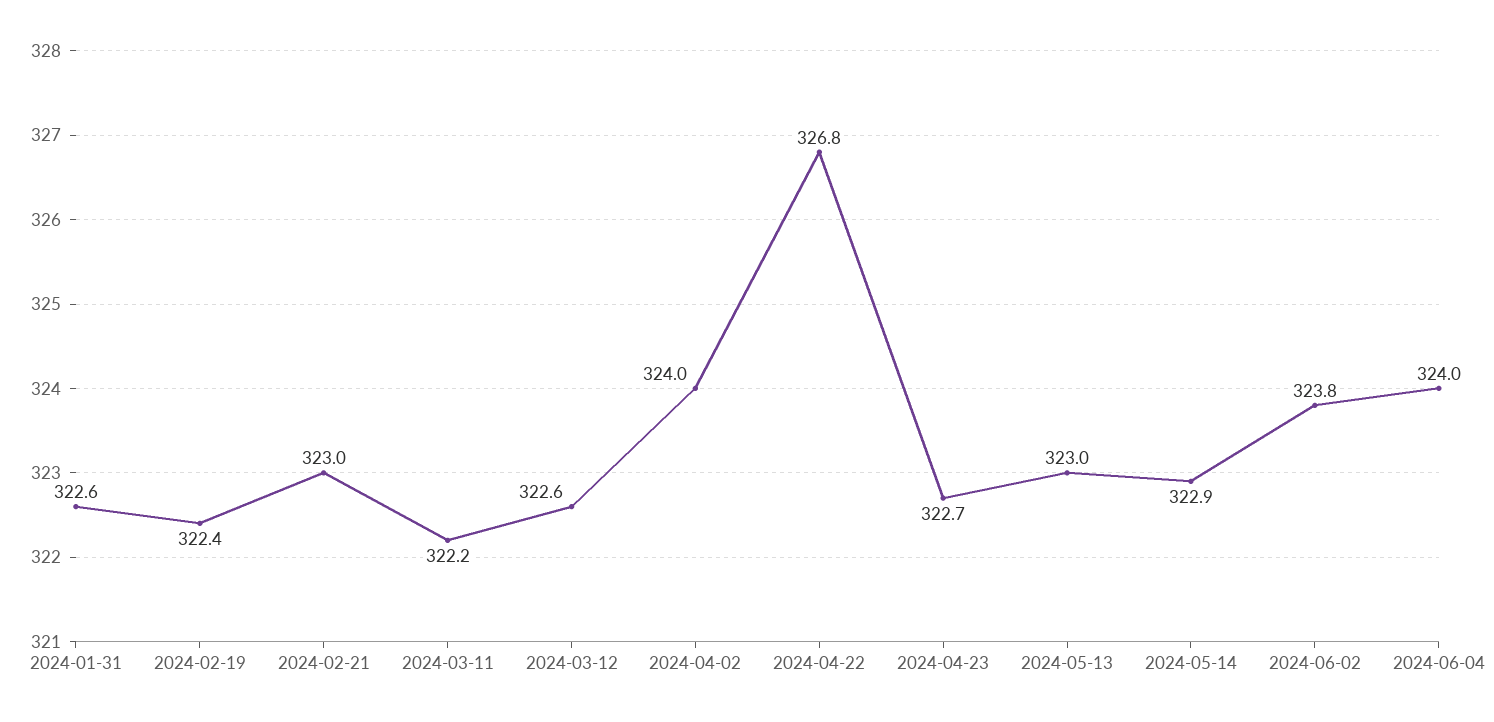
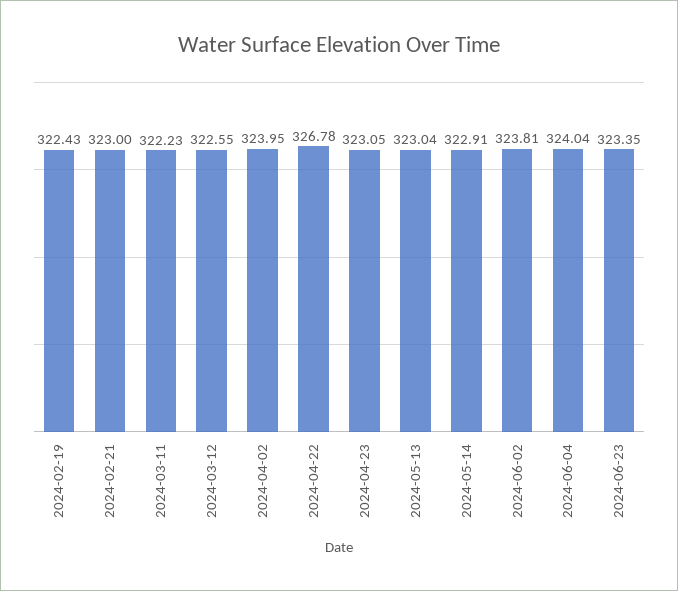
2024-01-31: 322.6 -> none
2024-04-23: 322.7 -> 323.05
2024-06-23: none -> 323.35

